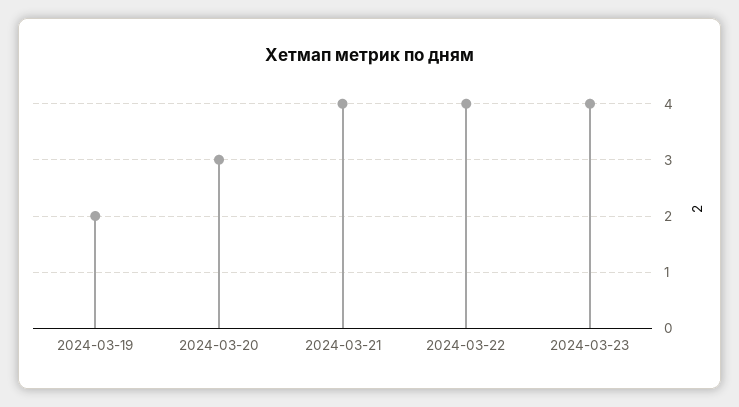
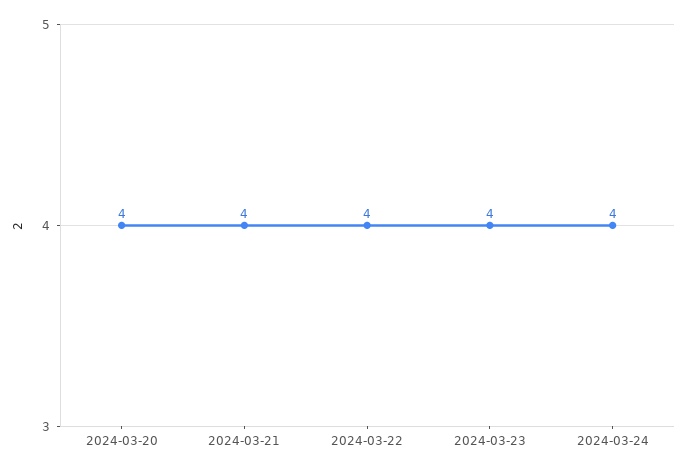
2024-03-19: 2 -> none
2024-03-20: 3 -> 4
2024-03-24: none -> 4

